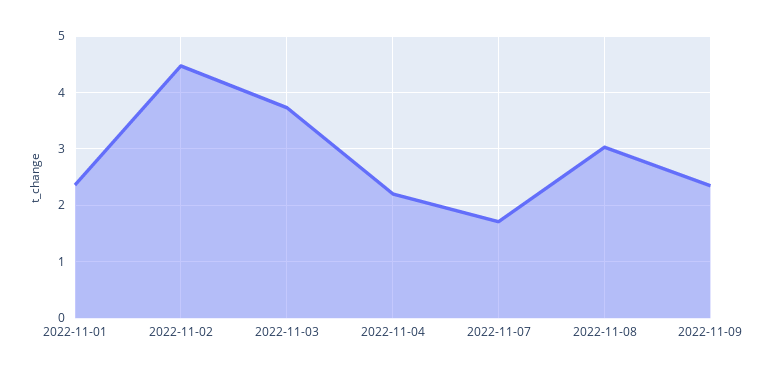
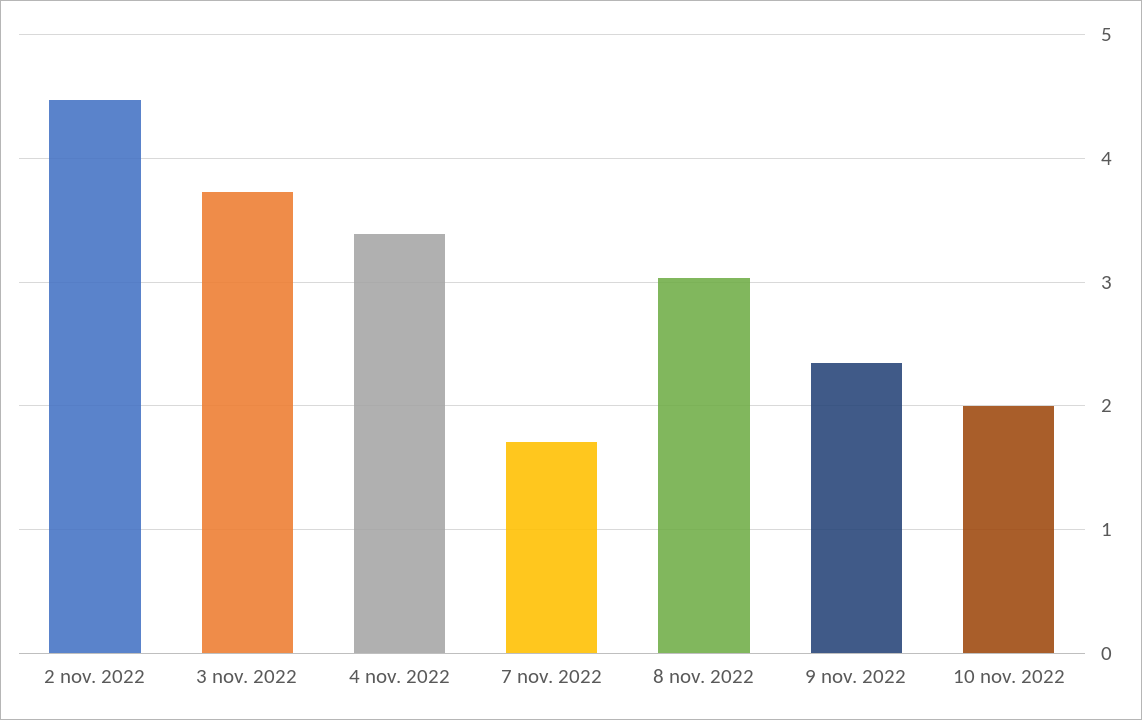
2022-11-01: 2.4 -> none
2022-11-04: 2.2 -> 3.4
10 nov. 2022: none -> 2

